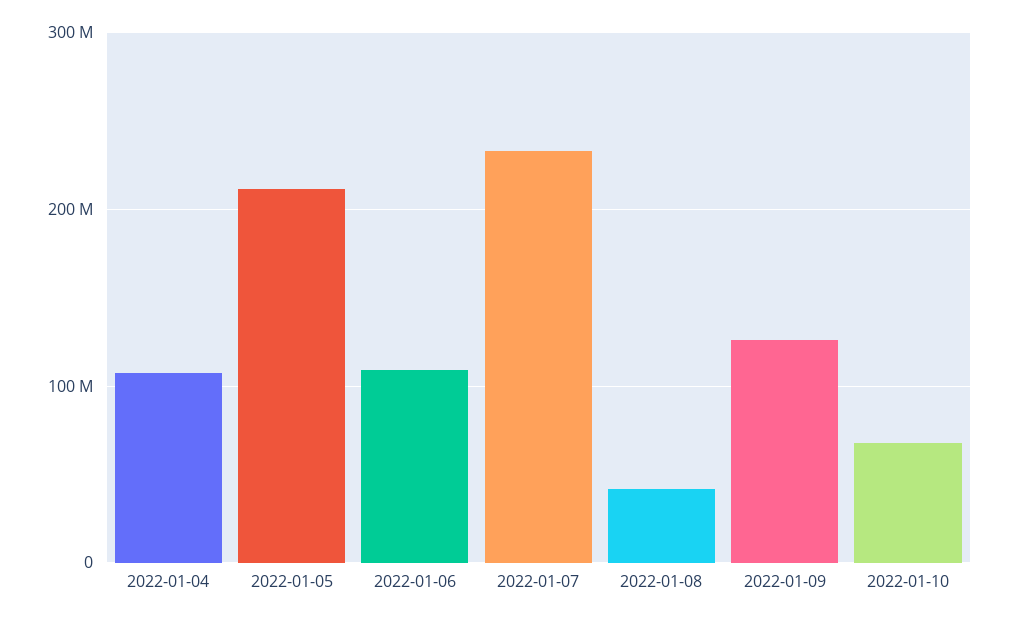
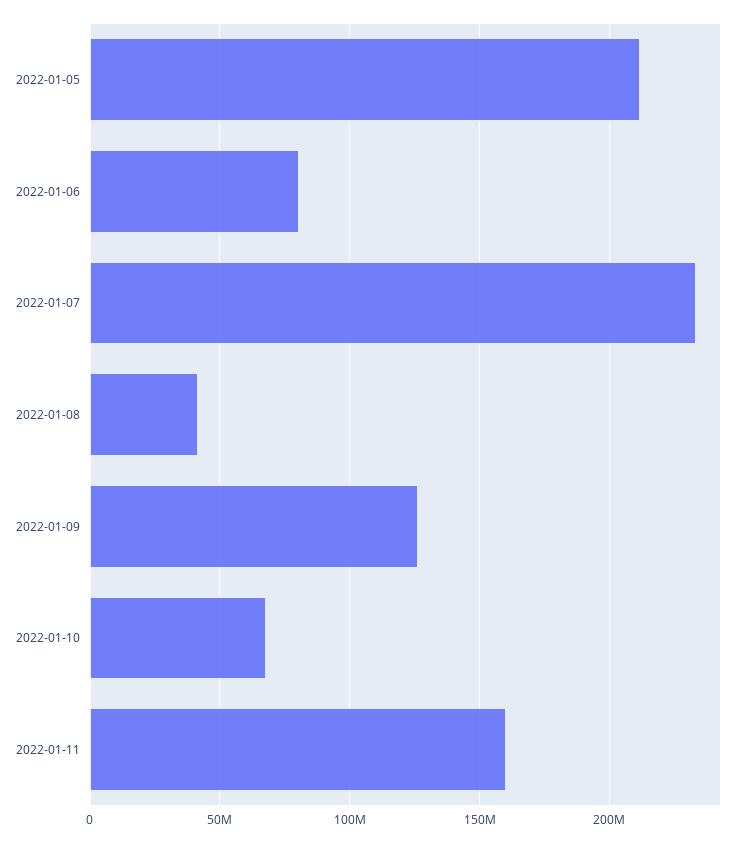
2022-01-04: 110000000 -> none
2022-01-06: 110000000 -> 80000000
2022-01-11: none -> 160000000

